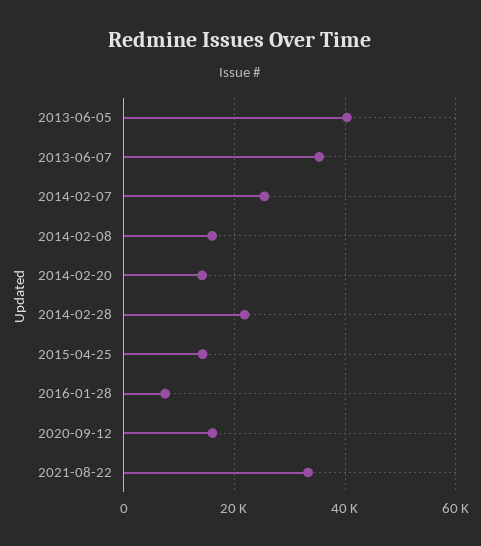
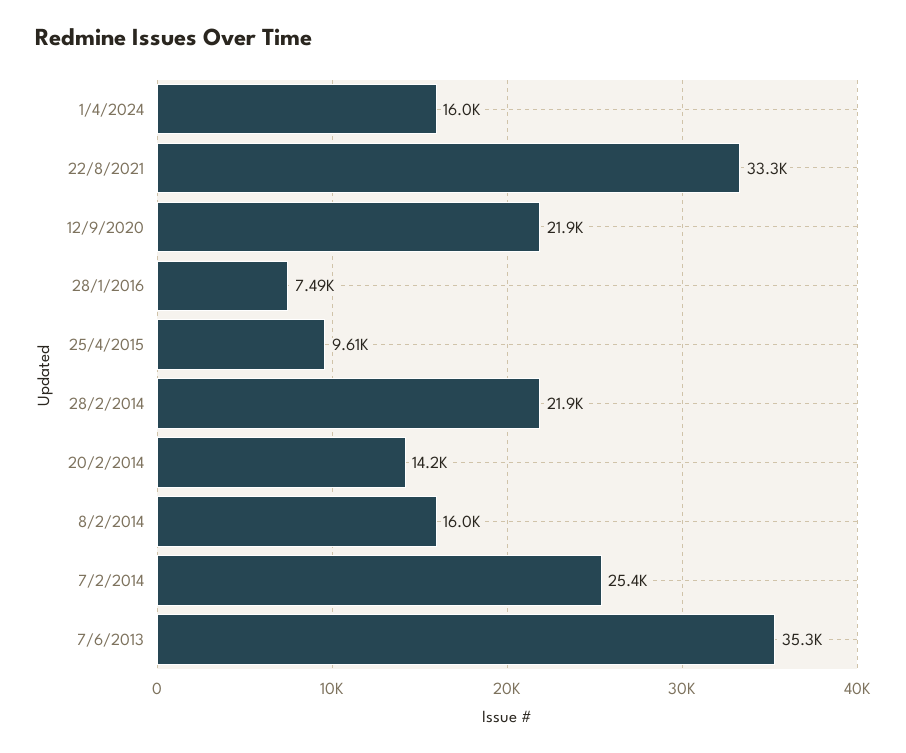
2013-06-05: 40000 -> none
2015-04-25: 14000 -> 9610
2020-09-12: 16000 -> 21900
1/4/2024: none -> 16000

